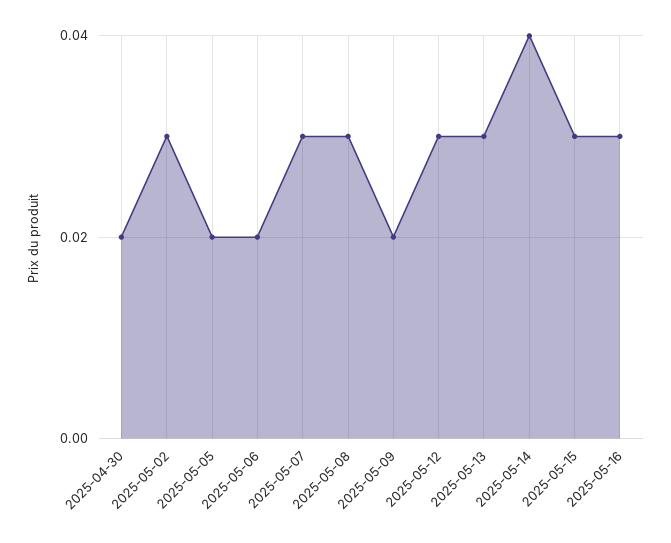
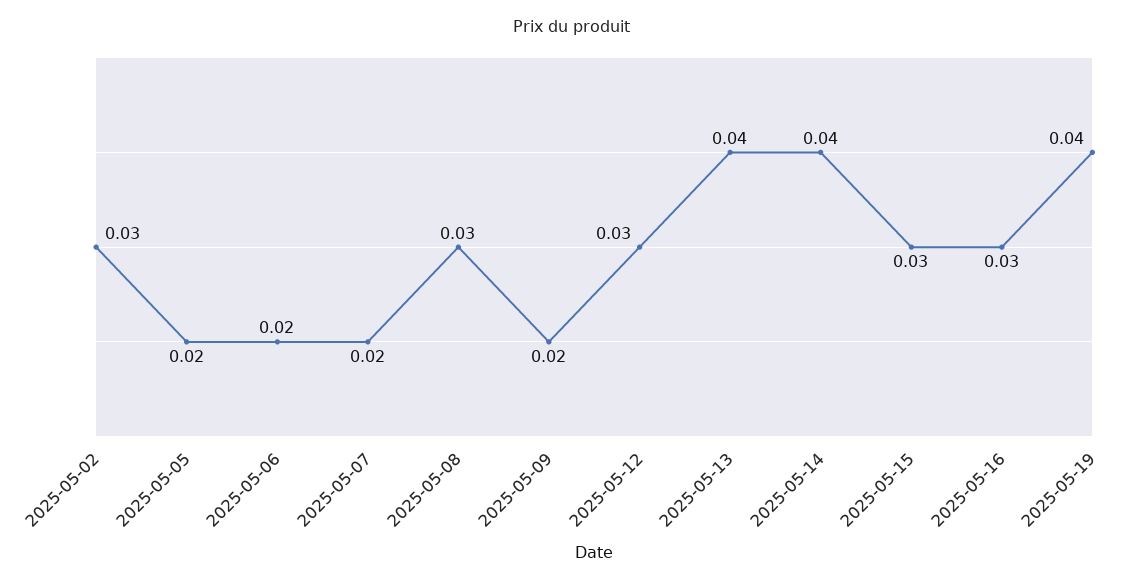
2025-04-30: 0.02 -> none
2025-05-07: 0.03 -> 0.02
2025-05-13: 0.03 -> 0.04
2025-05-19: none -> 0.04

